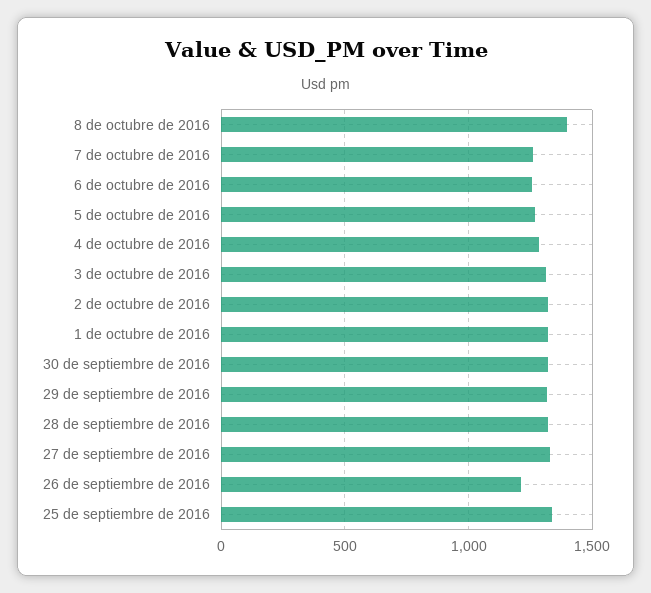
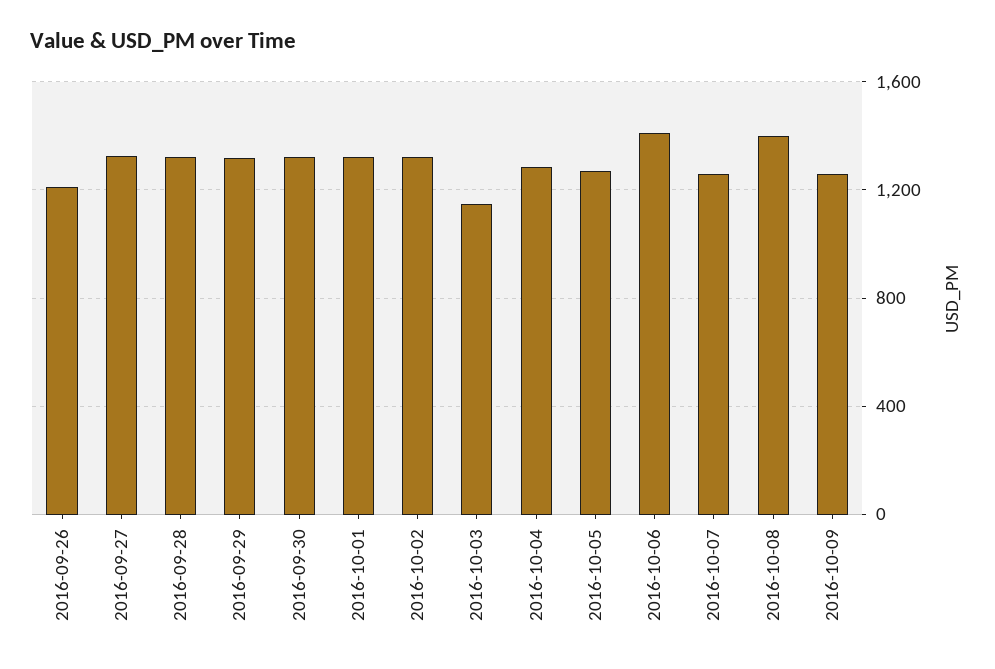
6 de octubre de 2016: 1250 -> 1400
3 de octubre de 2016: 1300 -> 1150
25 de septiembre de 2016: 1350 -> none
2016-10-09: none -> 1250

